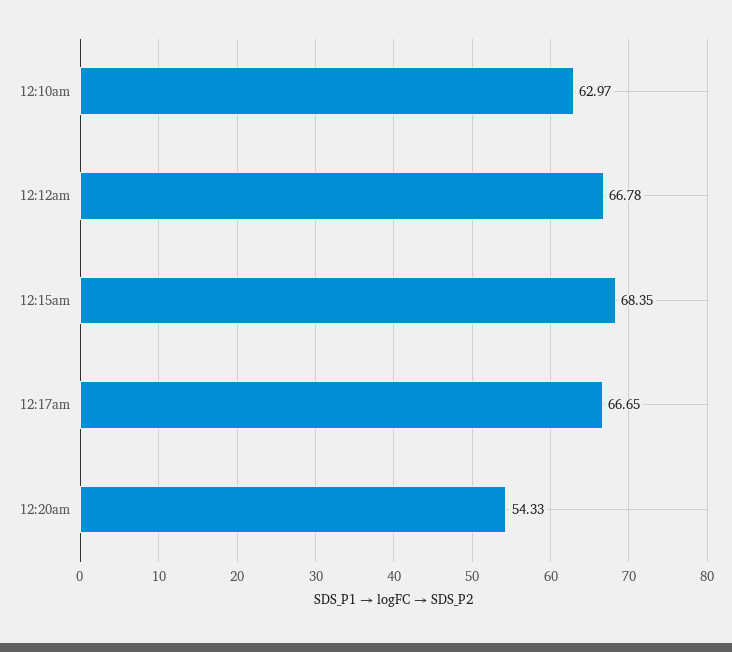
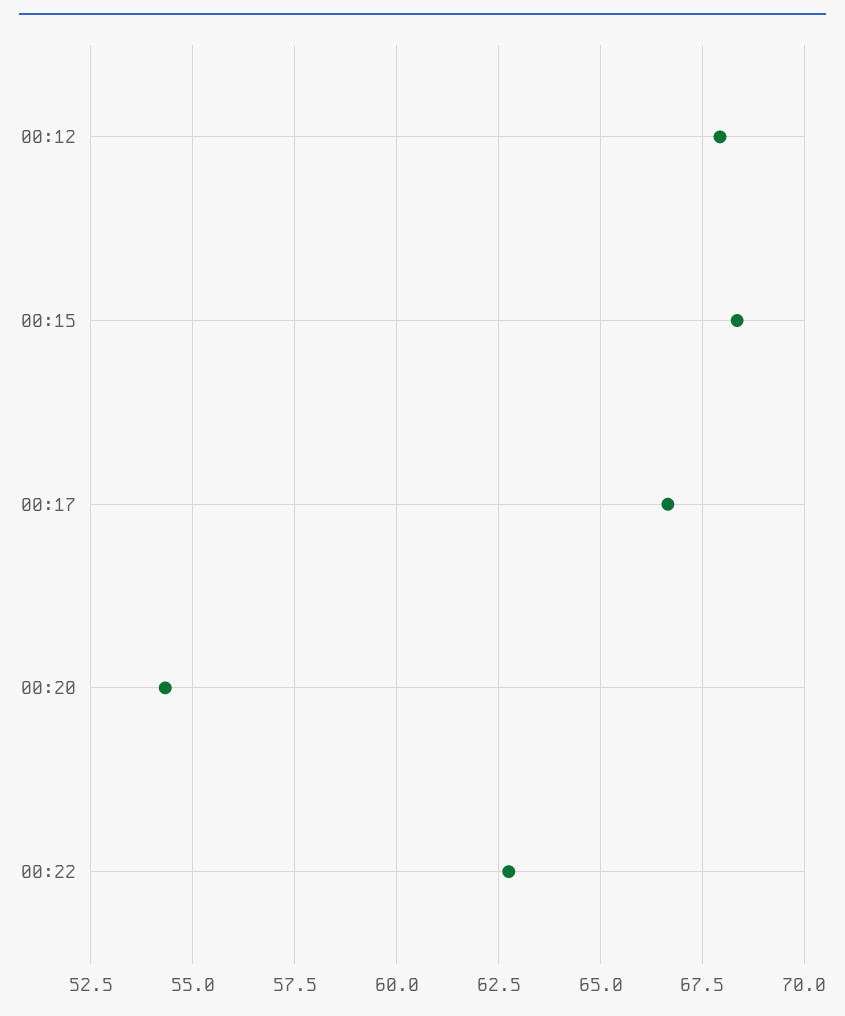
12:10am: 62.97 -> none
12:12am: 66.78 -> 68
00:22: none -> 62.75

